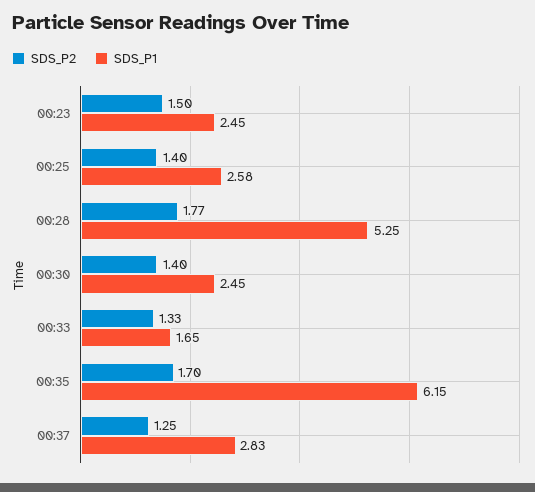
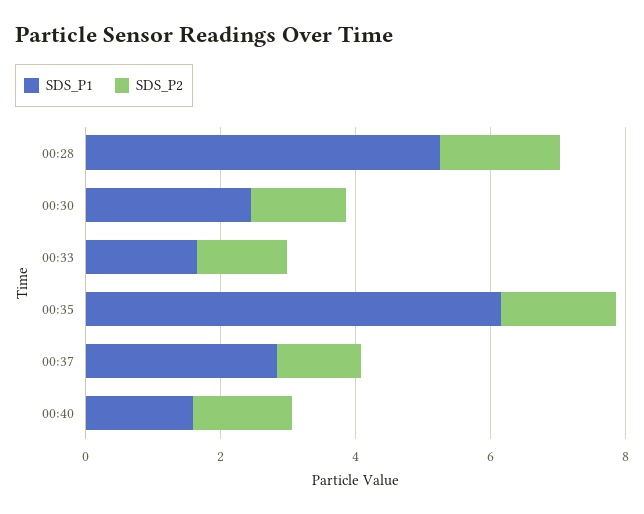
SDS_P2, 00:23: 1.5 -> none
SDS_P1, 00:23: 2.45 -> none
SDS_P2, 00:25: 1.4 -> none
SDS_P1, 00:25: 2.58 -> none
SDS_P1, 00:40: none -> 1.5
SDS_P2, 00:40: none -> 1.5

